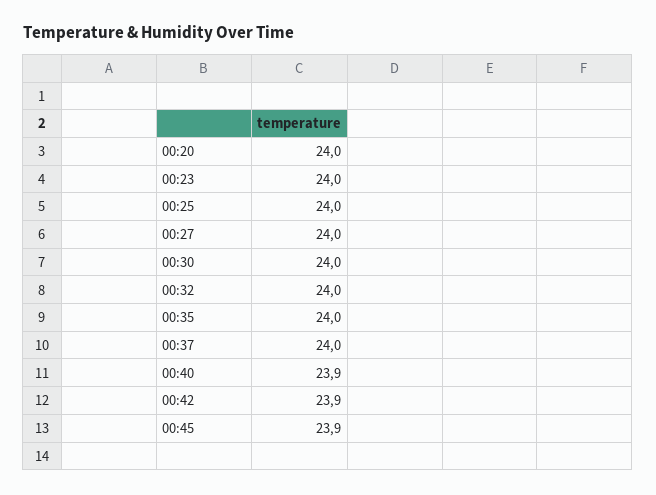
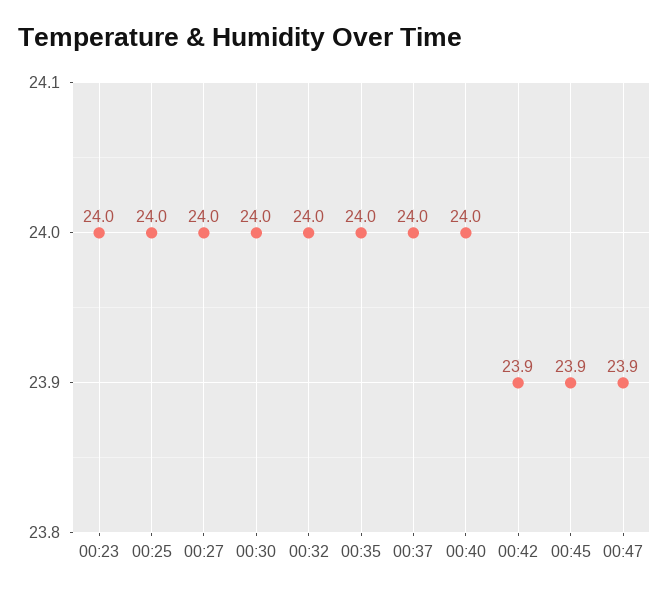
00:20: 24 -> none
00:40: 23.9 -> 24
00:47: none -> 23.9

